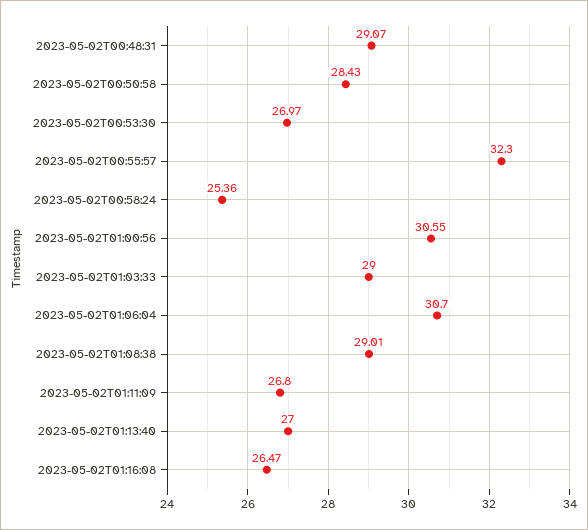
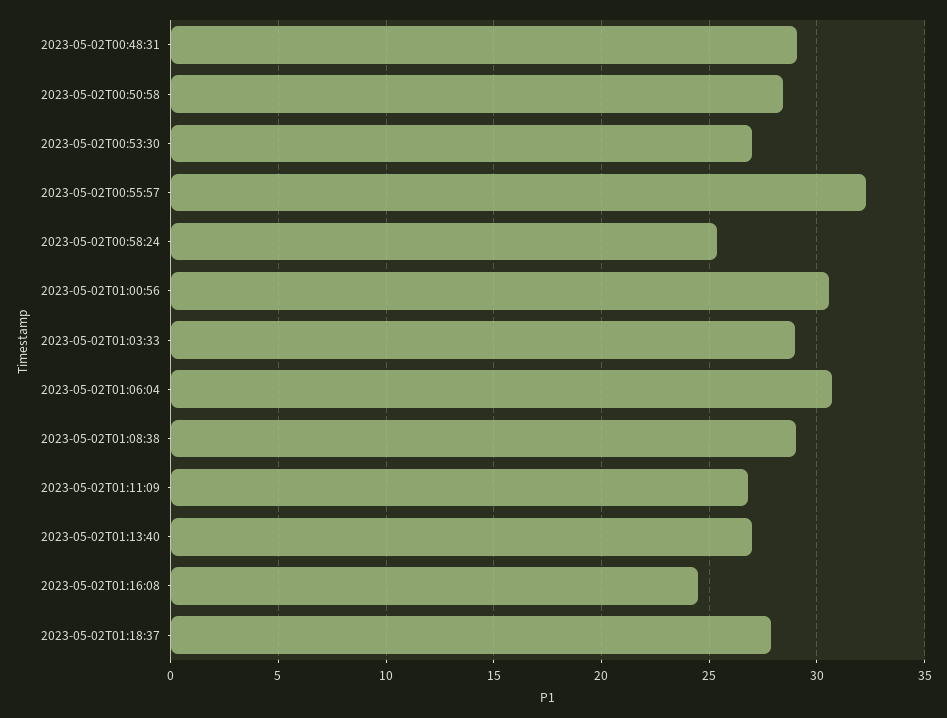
2023-05-02T01:16:08: 26.47 -> 24.5
2023-05-02T01:18:37: none -> 28

